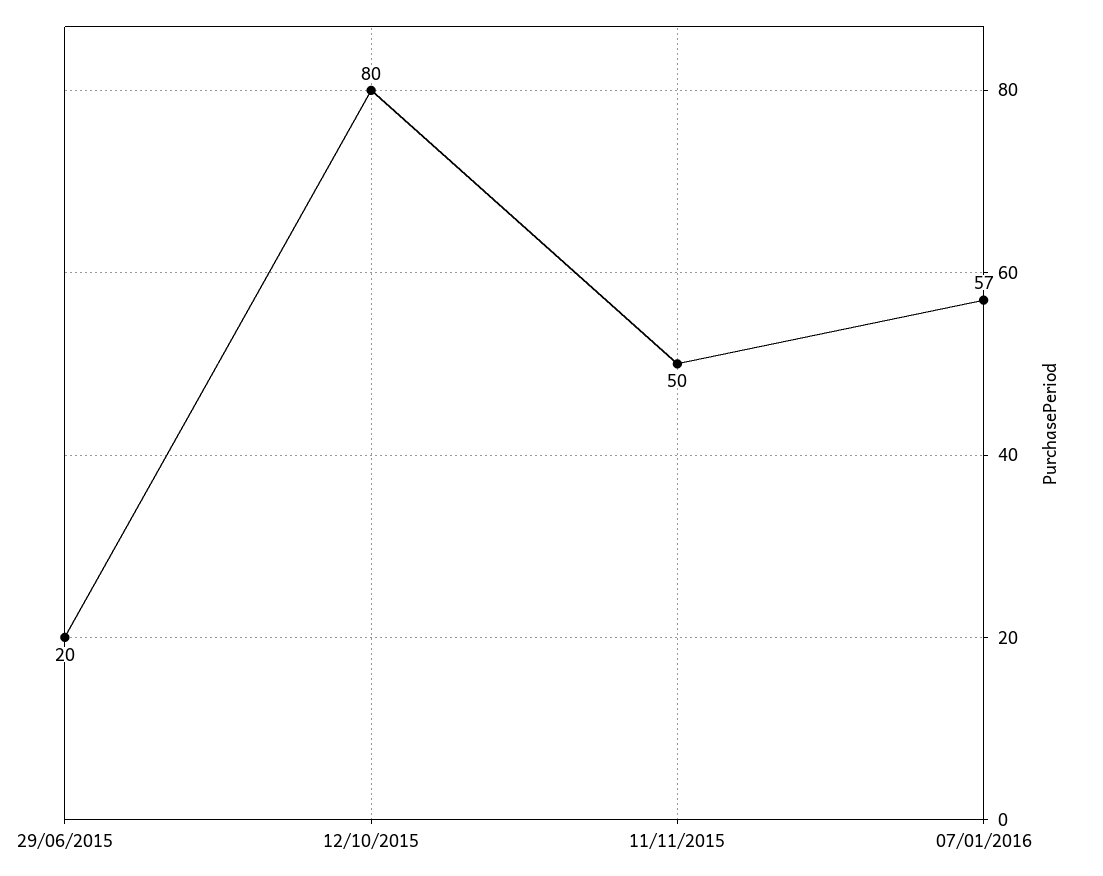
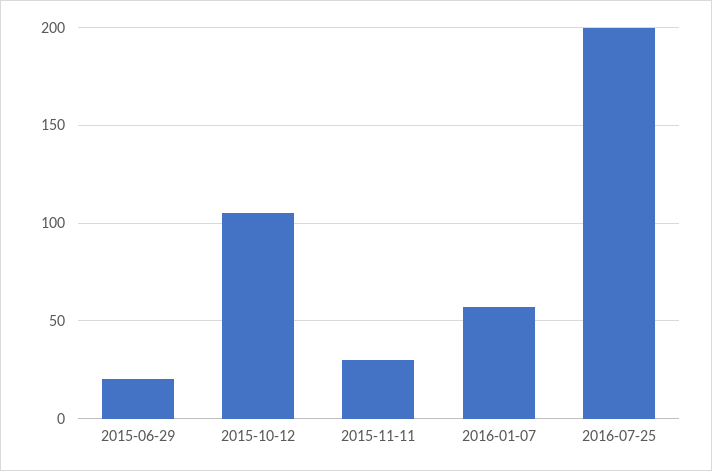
12/10/2015: 80 -> 105
11/11/2015: 50 -> 30
2016-07-25: none -> 200

